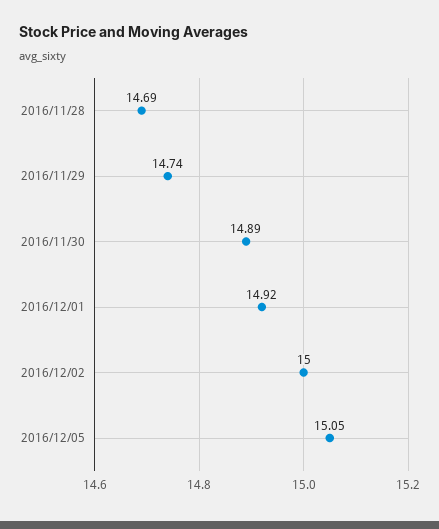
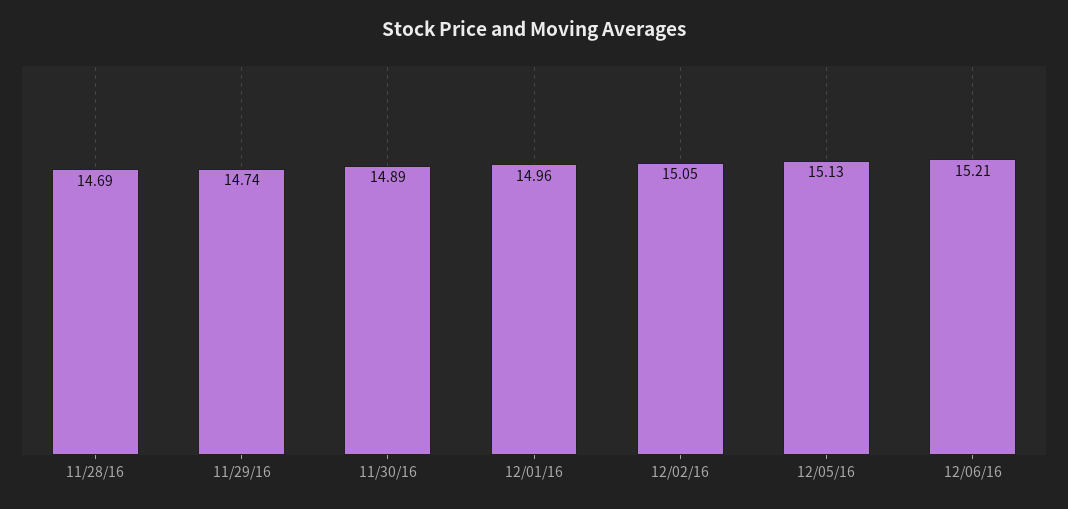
2016/12/01: 14.92 -> 14.96
2016/12/02: 15 -> 15.05
2016/12/05: 15.05 -> 15.13
12/06/16: none -> 15.21

